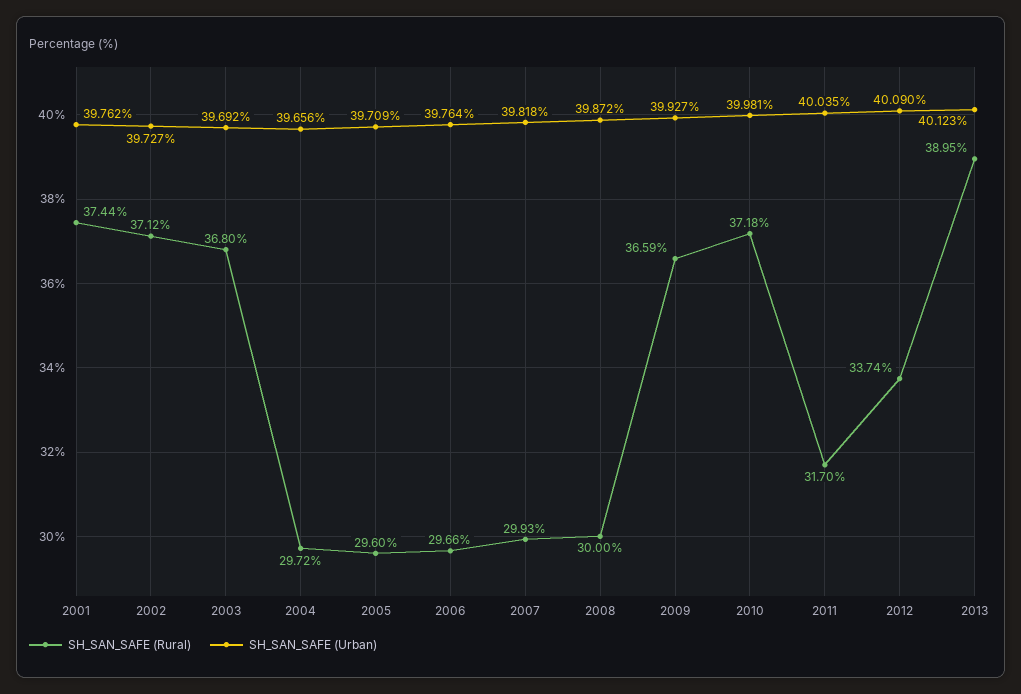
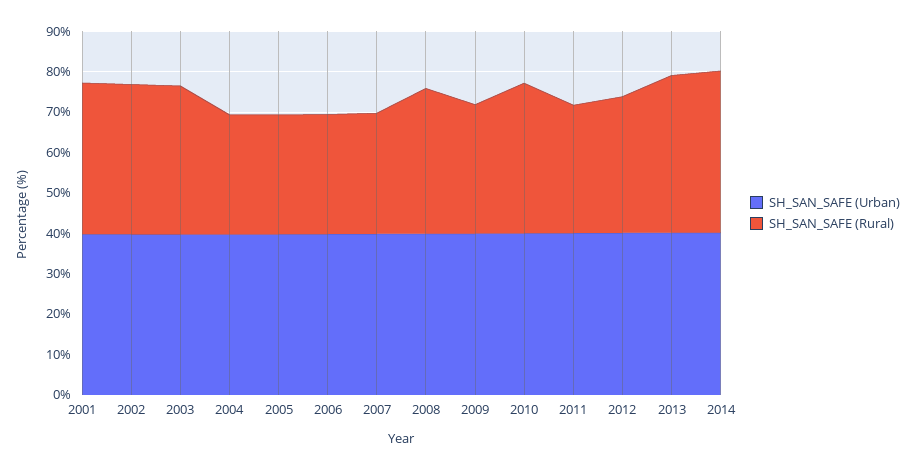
SH_SAN_SAFE (Rural), 2008: 30 -> 36
SH_SAN_SAFE (Rural), 2009: 36.59 -> 32
SH_SAN_SAFE (Urban), 2014: none -> 40
SH_SAN_SAFE (Rural), 2014: none -> 40

